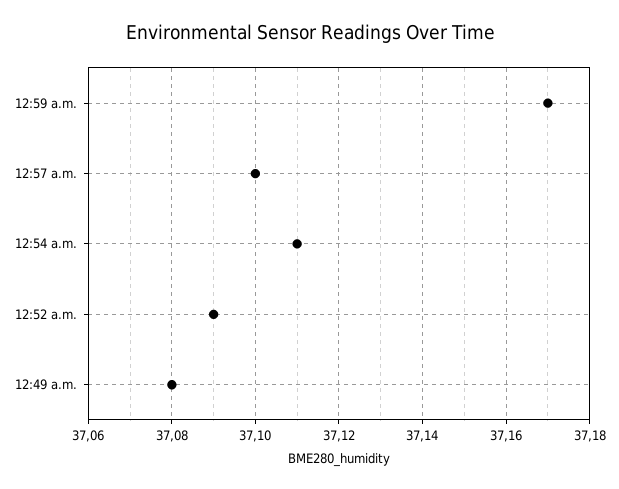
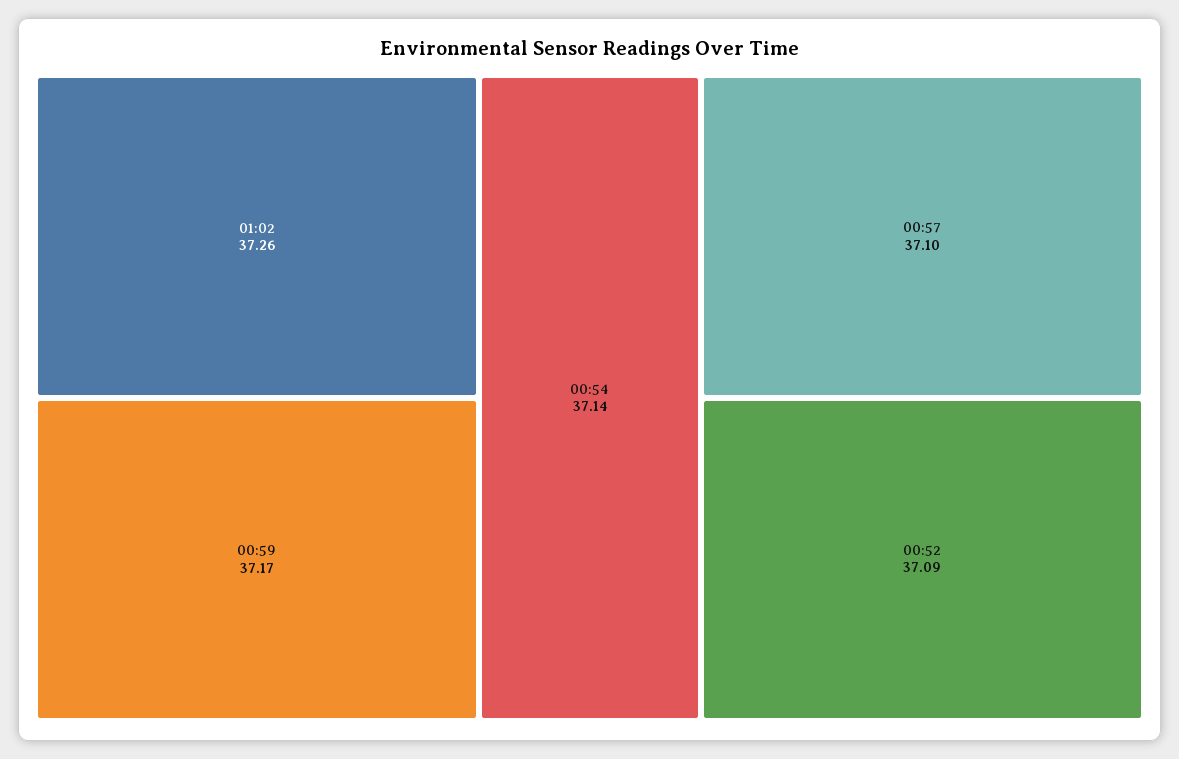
12:54 a.m.: 37.11 -> 37.14
12:49 a.m.: 37.08 -> none
01:02: none -> 37.26

